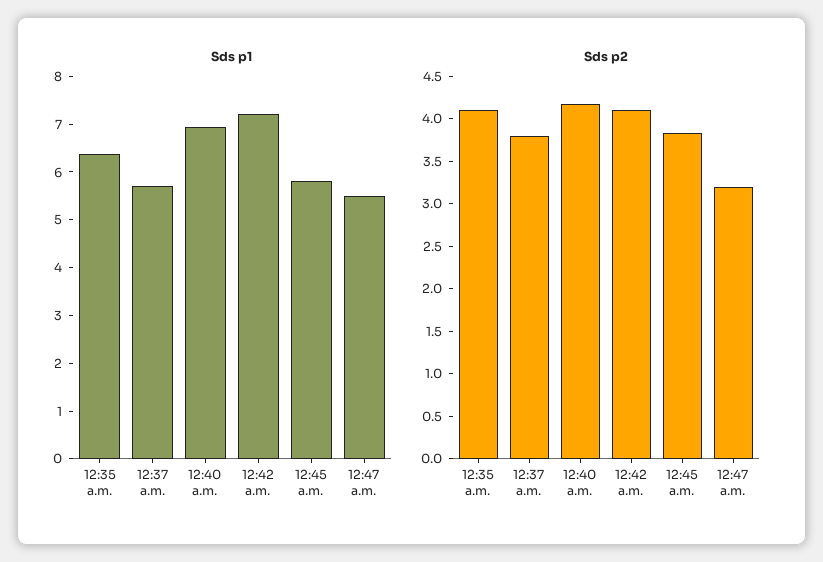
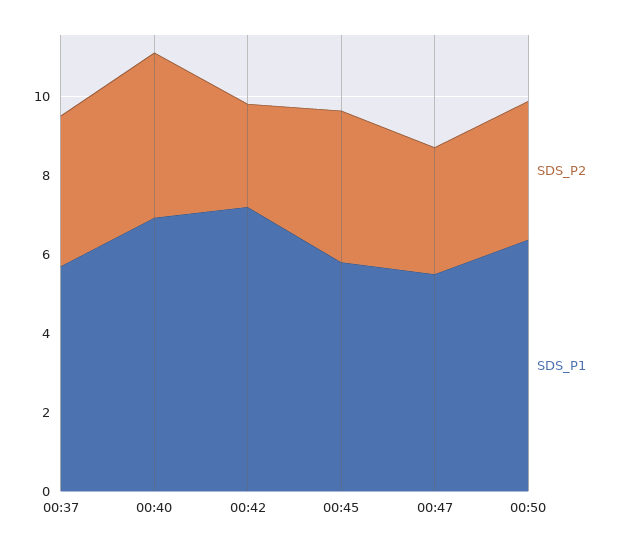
Sds p1, 12:35 a.m.: 6.4 -> none
Sds p2, 12:35 a.m.: 4.1 -> none
Sds p2, 12:42 a.m.: 4.1 -> 2.5
Sds p2, 00:50: none -> 3.5
Sds p1, 00:50: none -> 6.5

